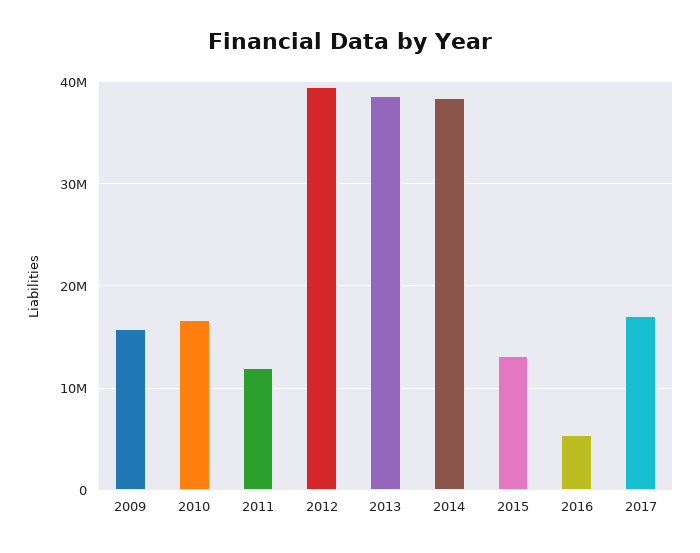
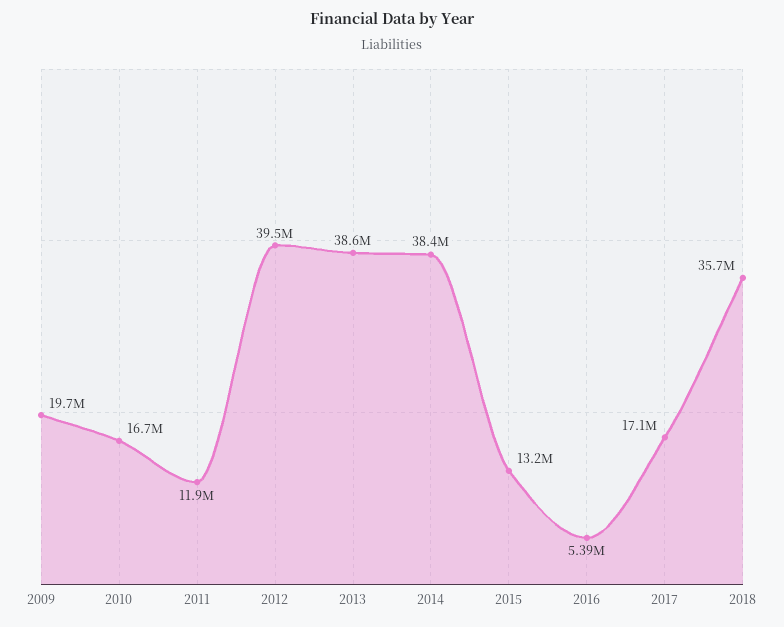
2009: 16000000 -> 19700000
2018: none -> 35700000

